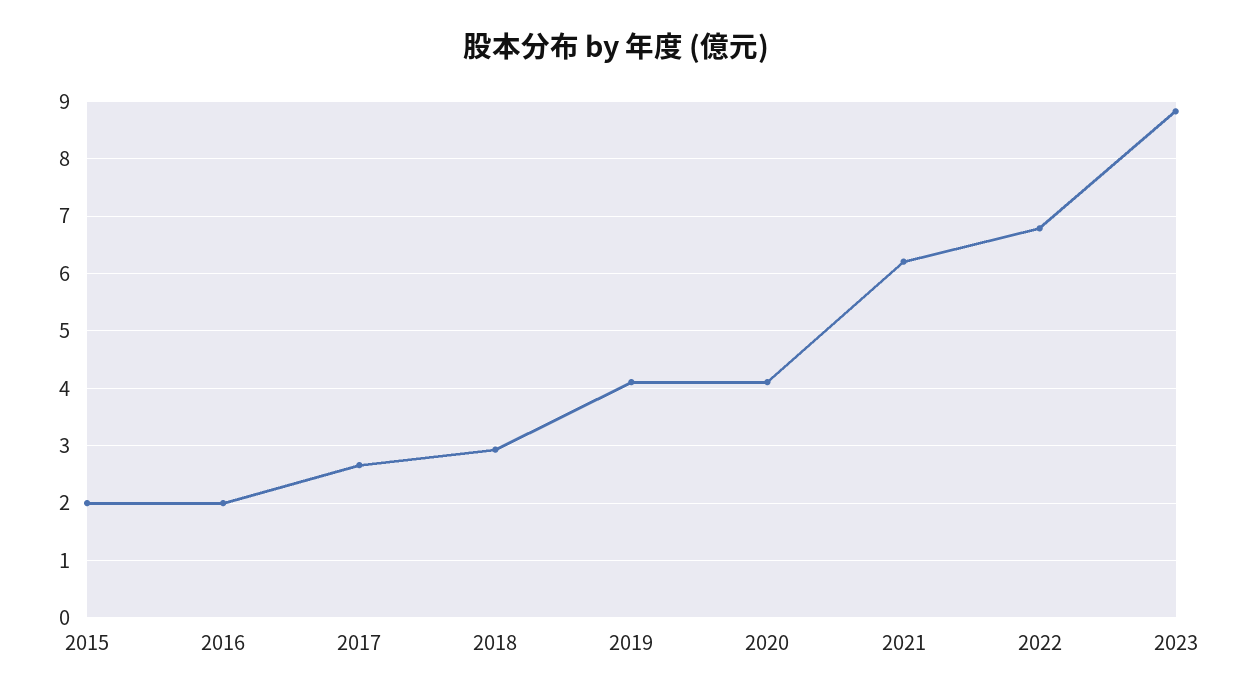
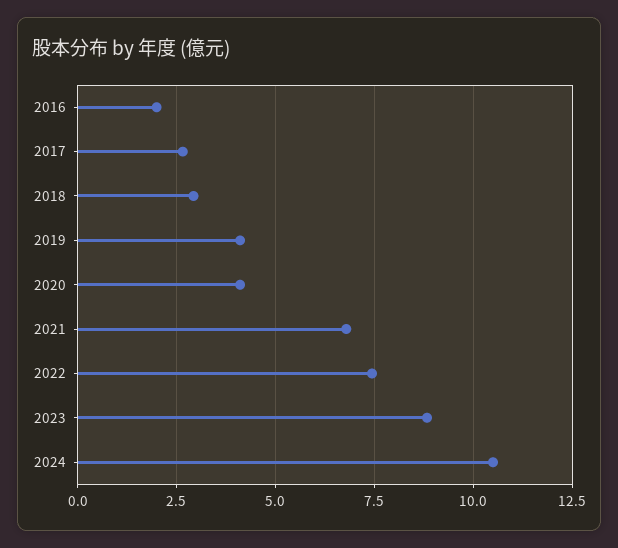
2015: 2 -> none
2021: 6.2 -> 6.75
2022: 6.8 -> 7.5
2024: none -> 10.5

